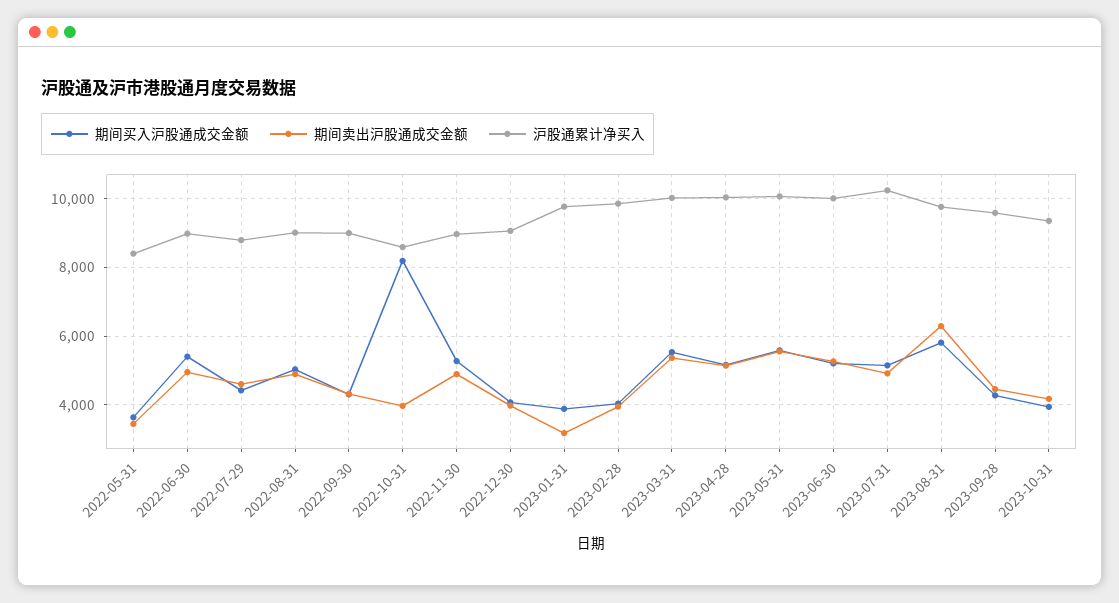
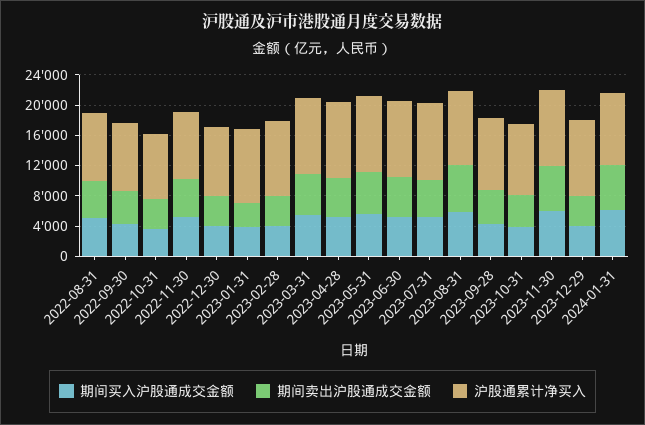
期间买入沪股通成交金额, 2022-05-31: 3600 -> none
期间卖出沪股通成交金额, 2022-05-31: 3400 -> none
沪股通累计净买入, 2022-05-31: 8400 -> none
期间买入沪股通成交金额, 2022-06-30: 5400 -> none
期间卖出沪股通成交金额, 2022-06-30: 5000 -> none
沪股通累计净买入, 2022-06-30: 9000 -> none
期间买入沪股通成交金额, 2022-07-29: 4400 -> none
期间卖出沪股通成交金额, 2022-07-29: 4600 -> none
沪股通累计净买入, 2022-07-29: 8800 -> none
期间买入沪股通成交金额, 2022-10-31: 8200 -> 4000
期间买入沪股通成交金额, 2023-11-30: none -> 6000
期间卖出沪股通成交金额, 2023-11-30: none -> 6000
沪股通累计净买入, 2023-11-30: none -> 10000
期间买入沪股通成交金额, 2023-12-29: none -> 4000
期间卖出沪股通成交金额, 2023-12-29: none -> 4000
沪股通累计净买入, 2023-12-29: none -> 10000
期间买入沪股通成交金额, 2024-01-31: none -> 6000
期间卖出沪股通成交金额, 2024-01-31: none -> 6000
沪股通累计净买入, 2024-01-31: none -> 10000

